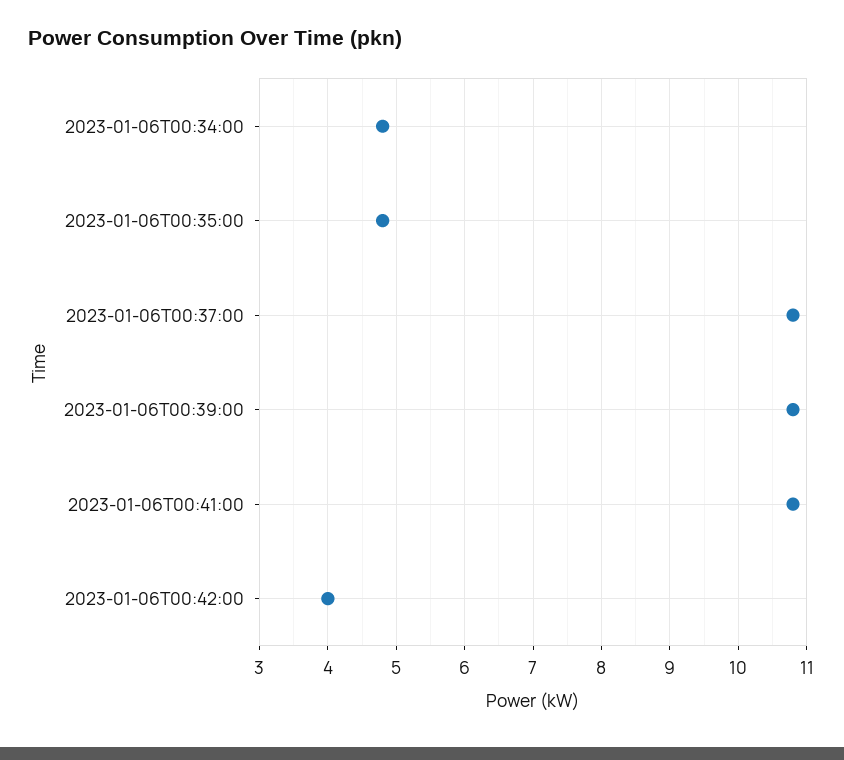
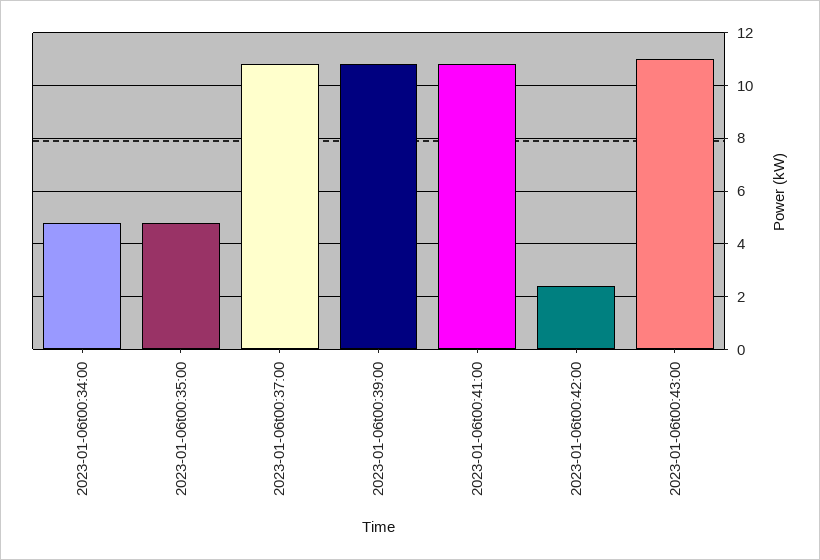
2023-01-06T00:42:00: 4 -> 2.5
2023-01-06t00:43:00: none -> 11

